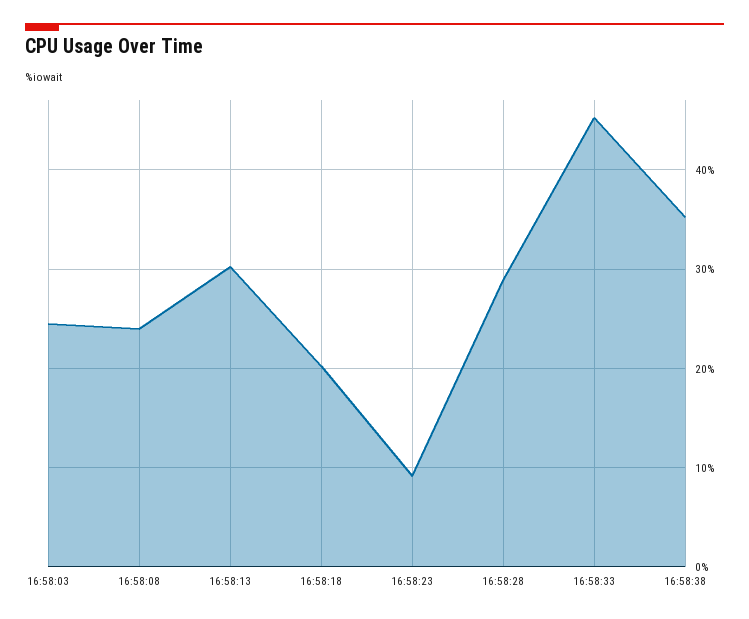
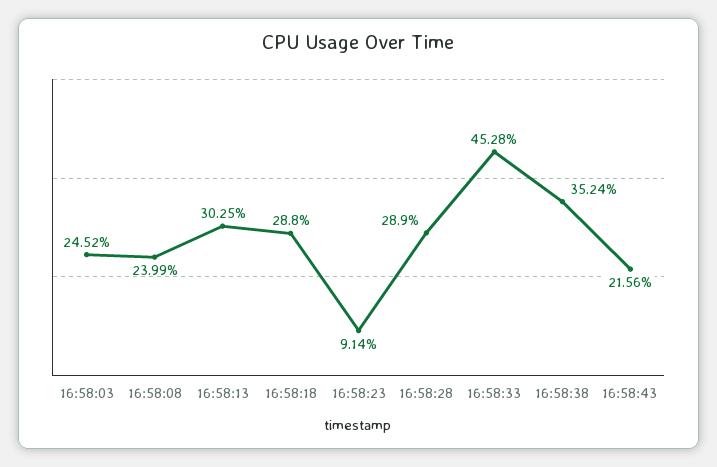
16:58:18: 20 -> 28.8
16:58:43: none -> 21.56

